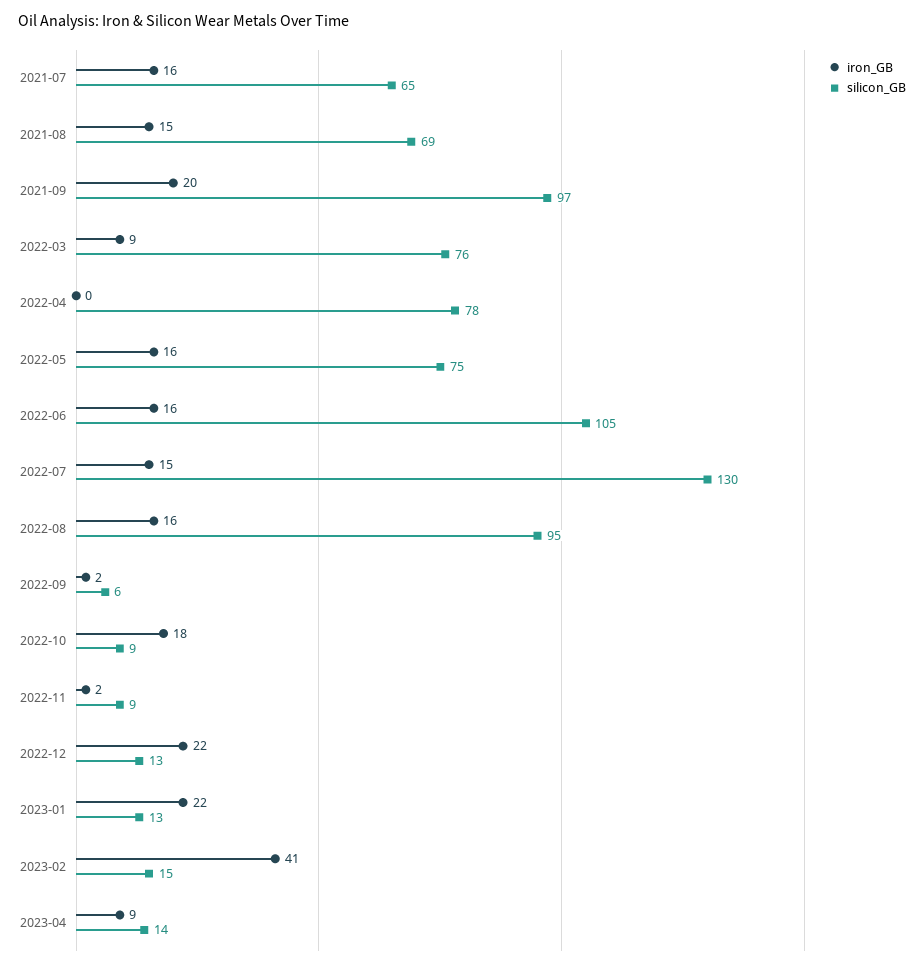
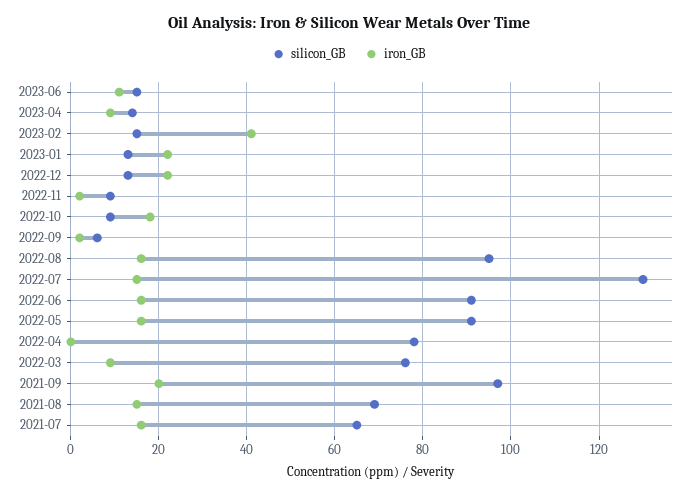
silicon_GB, 2022-05: 75 -> 90
silicon_GB, 2022-06: 105 -> 90
silicon_GB, 2023-06: none -> 15
iron_GB, 2023-06: none -> 10

